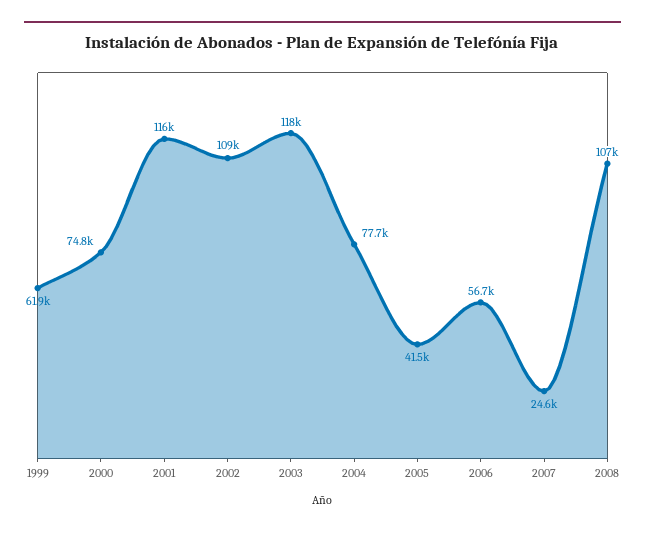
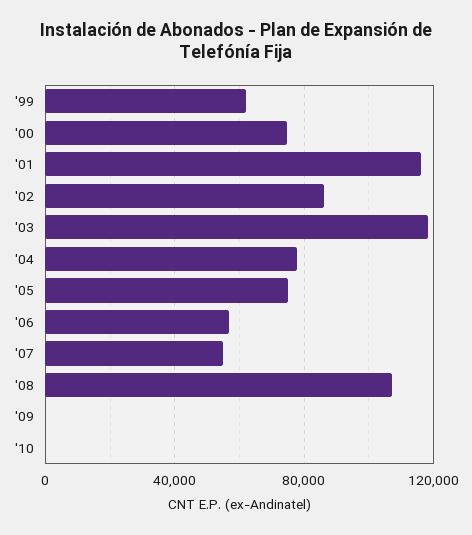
2002: 109000 -> 85000
2005: 41500 -> 75000
2007: 24600 -> 55000
'09: none -> 0
'10: none -> 0

